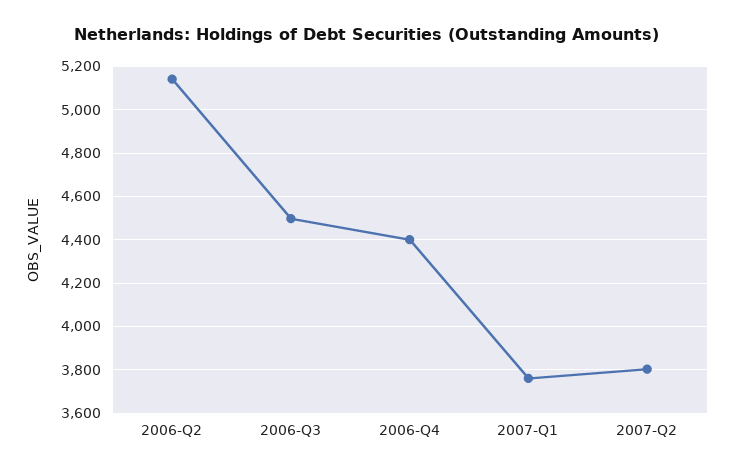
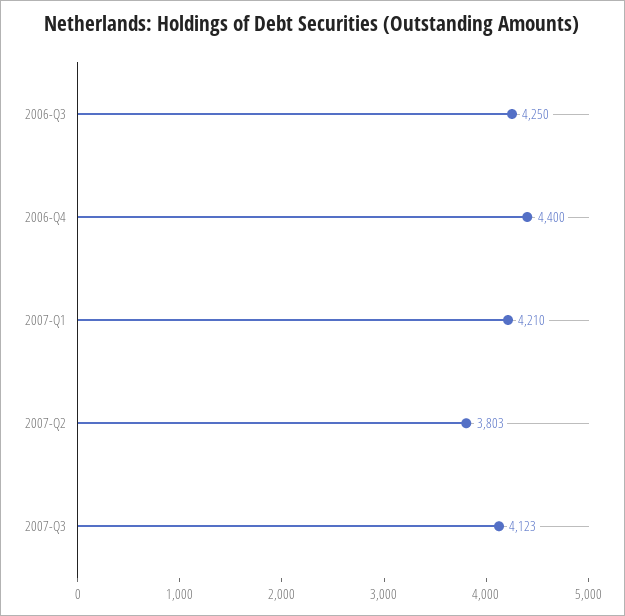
2006-Q2: 5150 -> none
2006-Q3: 4500 -> 4250
2007-Q1: 3750 -> 4210
2007-Q3: none -> 4123

